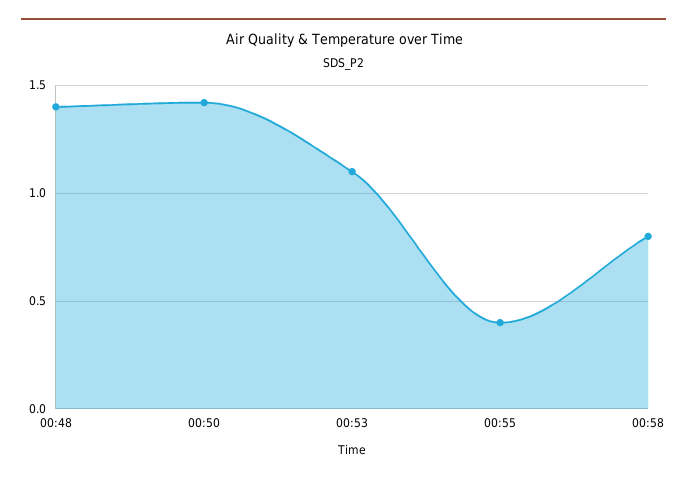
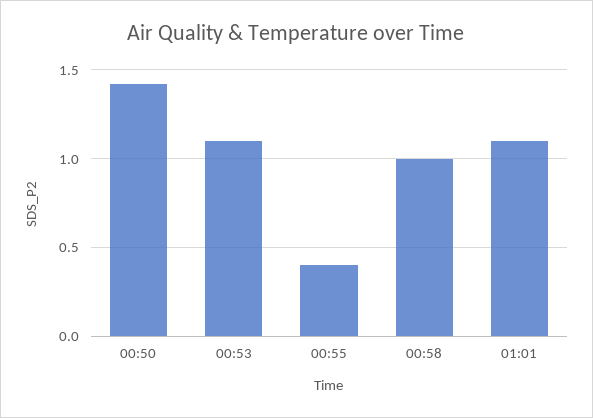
00:48: 1.4 -> none
00:58: 0.8 -> 1
01:01: none -> 1.1

